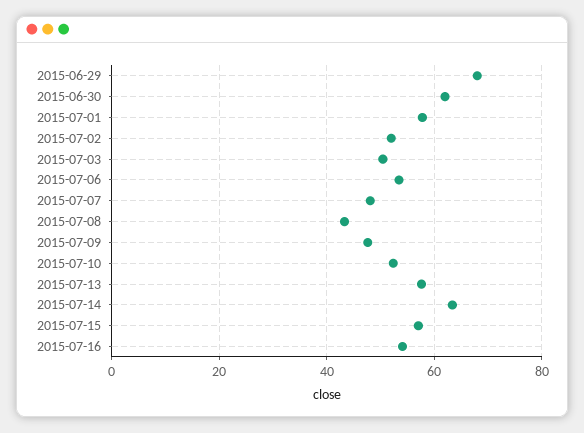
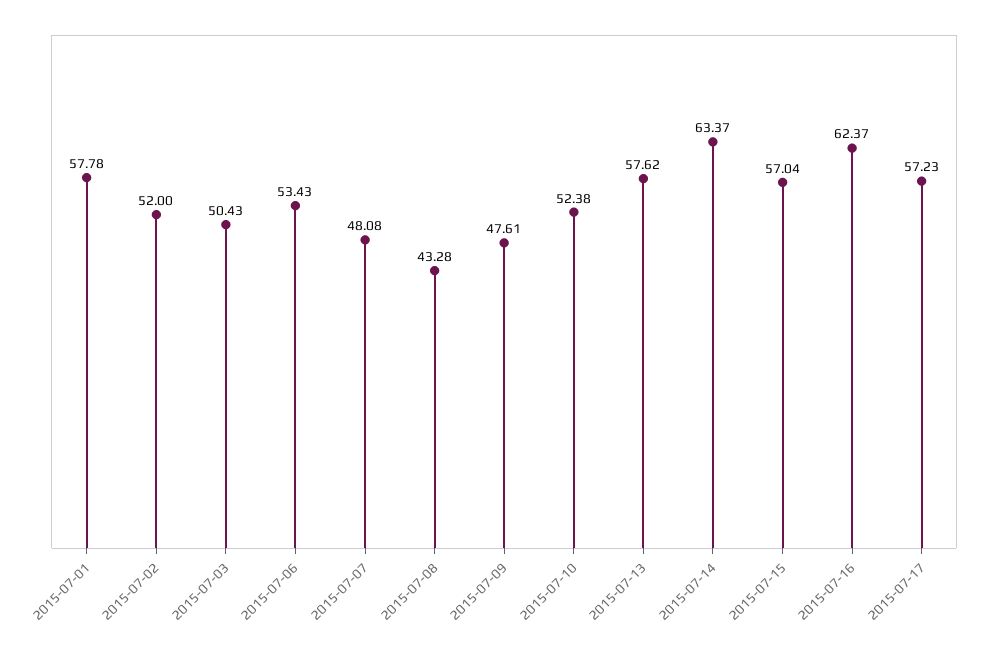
2015-06-29: 68 -> none
2015-06-30: 62 -> none
2015-07-16: 54 -> 62.37
2015-07-17: none -> 57.23

